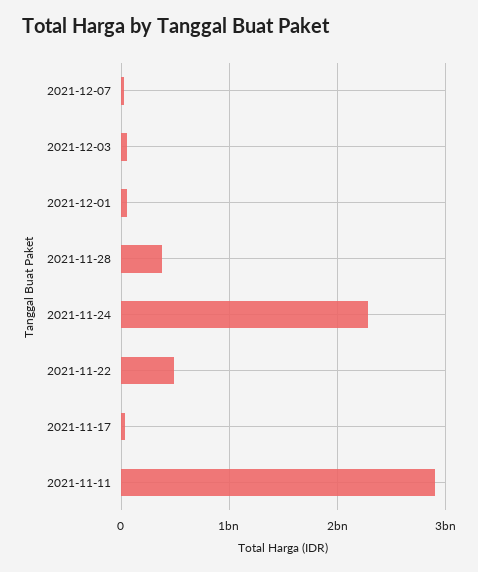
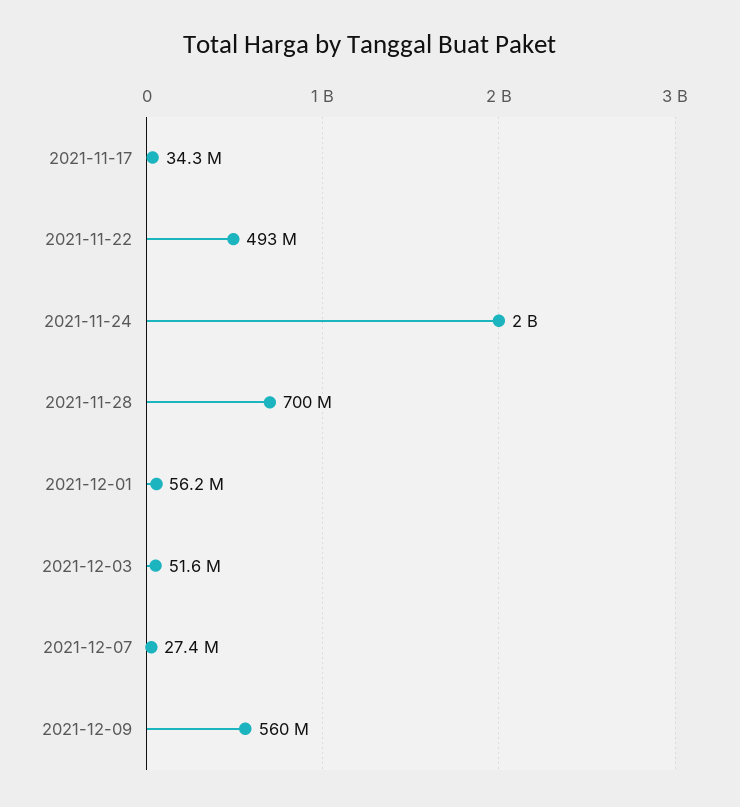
2021-11-28: 400000000 -> 700000000
2021-11-24: 2300000000 -> 2000000000
2021-11-11: 2900000000 -> none
2021-12-09: none -> 560000000

